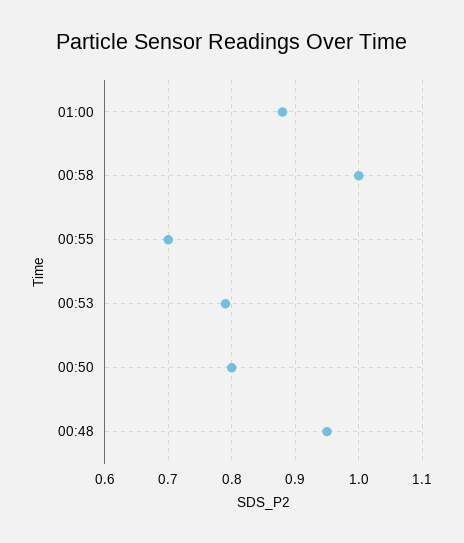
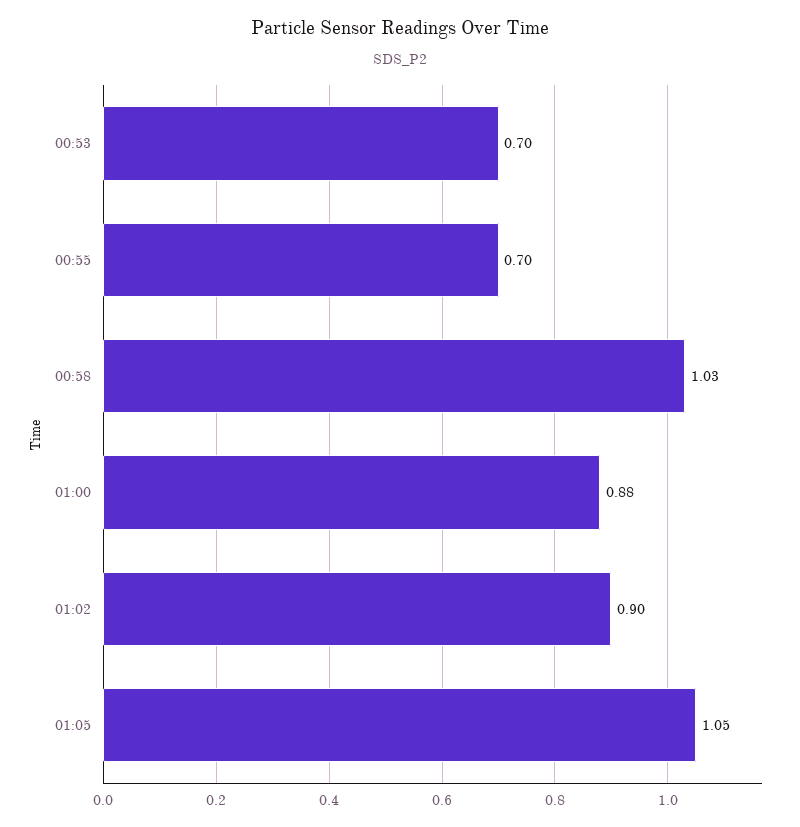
00:58: 1 -> 1.03
00:53: 0.79 -> 0.7
00:50: 0.8 -> none
00:48: 0.95 -> none
01:02: none -> 0.9
01:05: none -> 1.05

